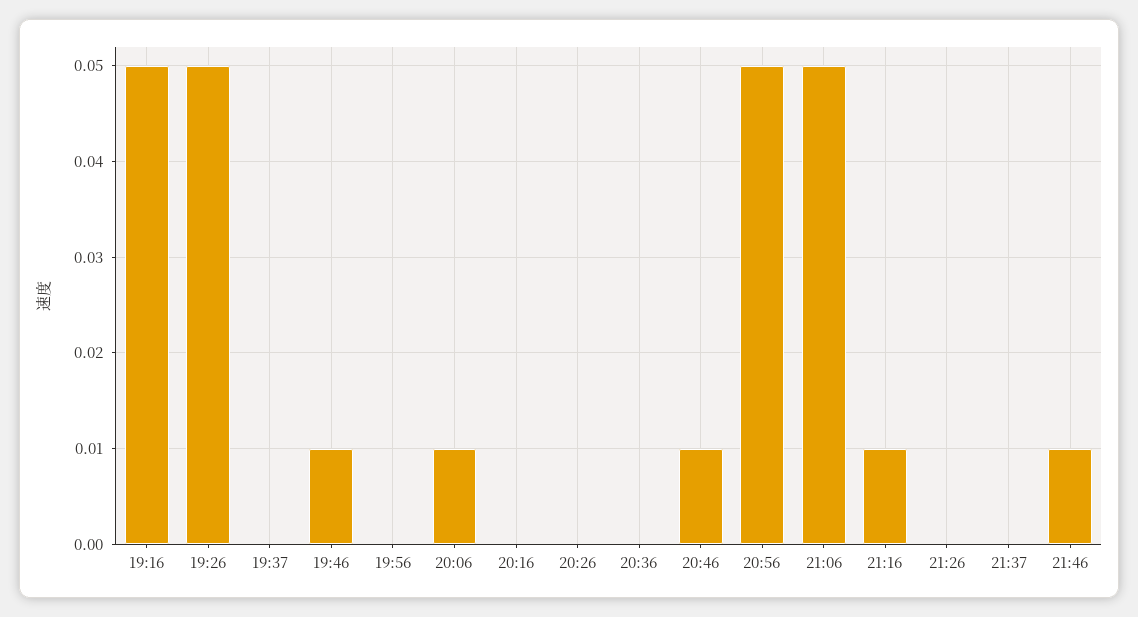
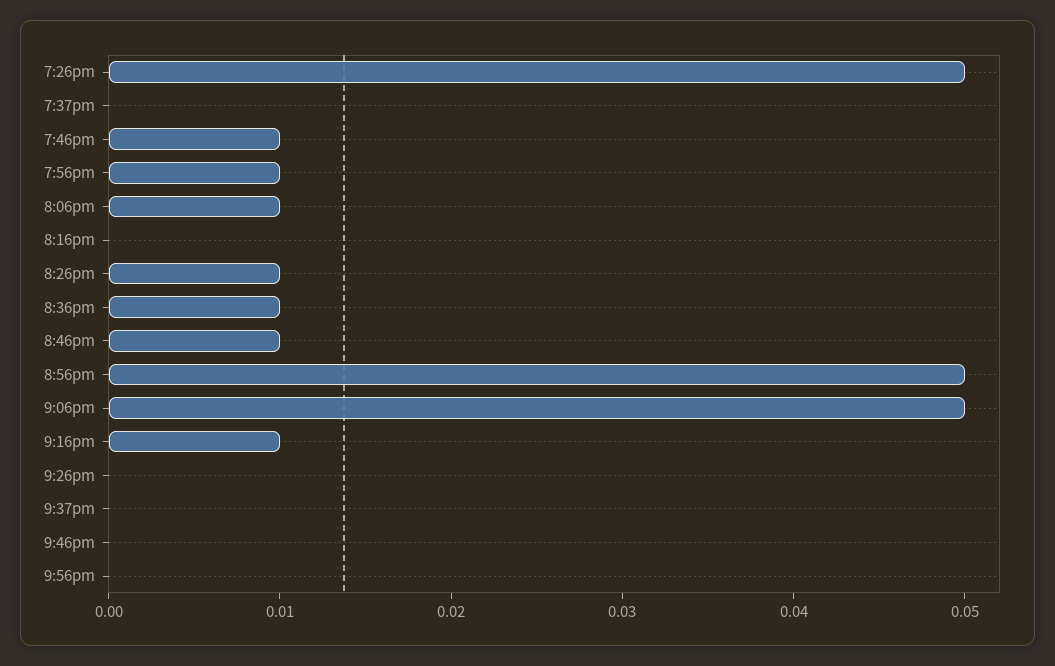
19:16: 0.05 -> none
19:56: 0 -> 0.01
20:26: 0 -> 0.01
20:36: 0 -> 0.01
21:46: 0.01 -> 0
9:56pm: none -> 0

